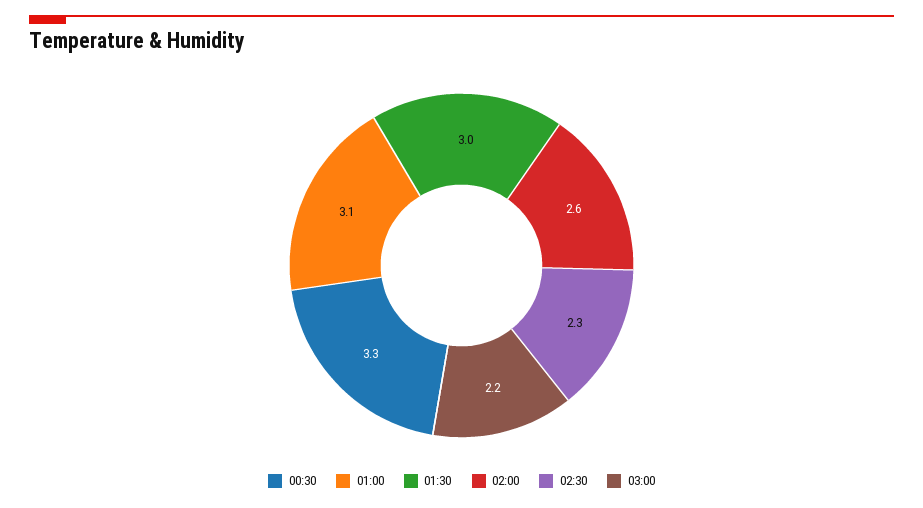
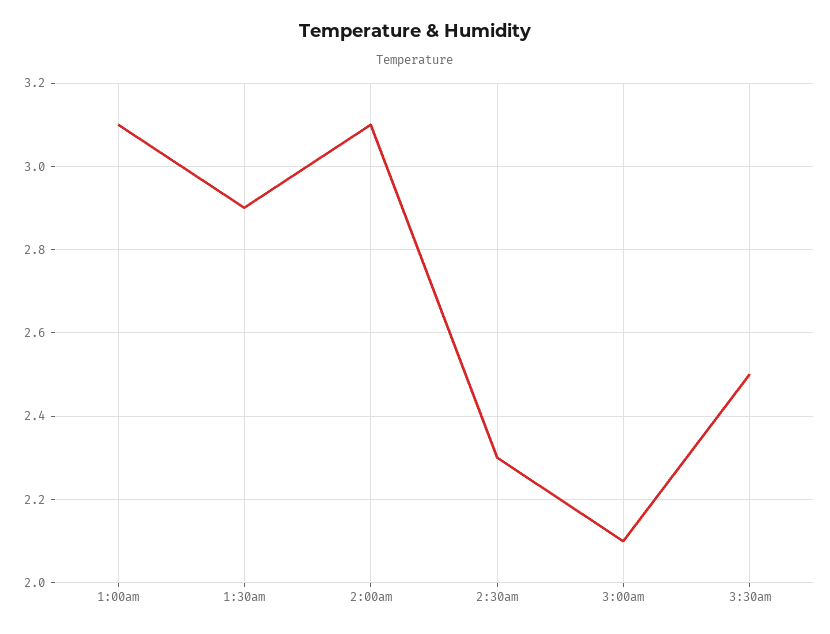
00:30: 3.3 -> none
01:30: 3 -> 2.9
02:00: 2.6 -> 3.1
03:00: 2.2 -> 2.1
3:30am: none -> 2.5

